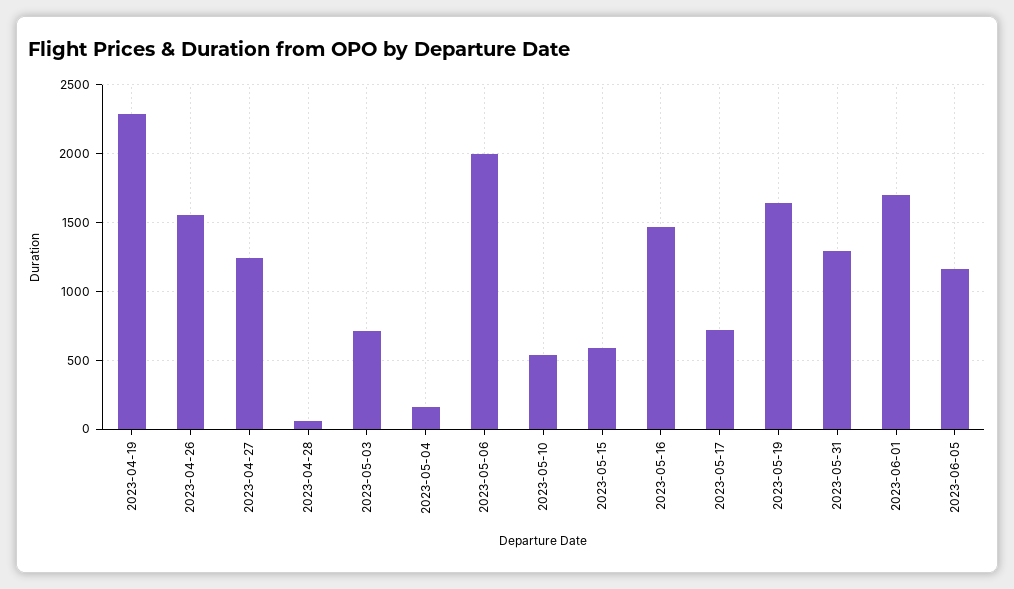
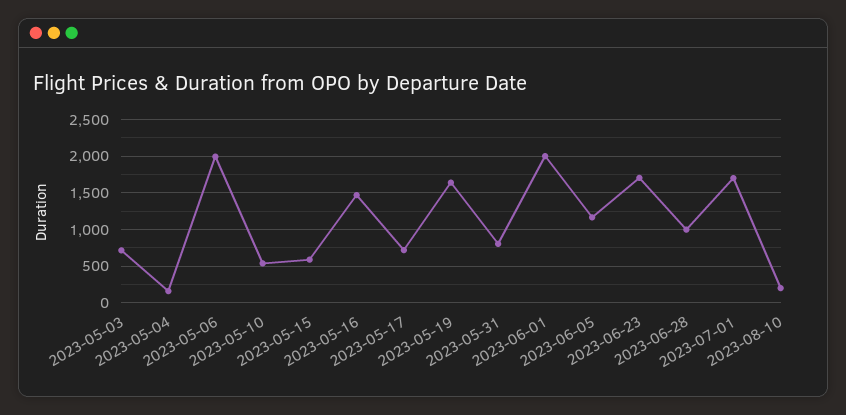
2023-04-19: 2300 -> none
2023-04-26: 1550 -> none
2023-04-27: 1250 -> none
2023-04-28: 50 -> none
2023-05-31: 1300 -> 800
2023-06-01: 1700 -> 2000
2023-06-23: none -> 1700
2023-06-28: none -> 1000
2023-07-01: none -> 1700
2023-08-10: none -> 200

